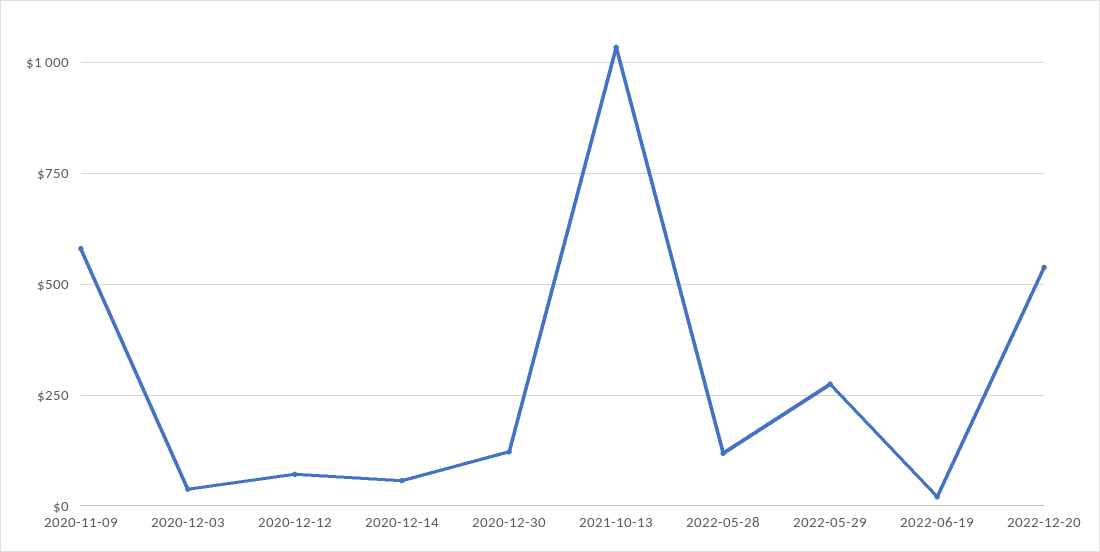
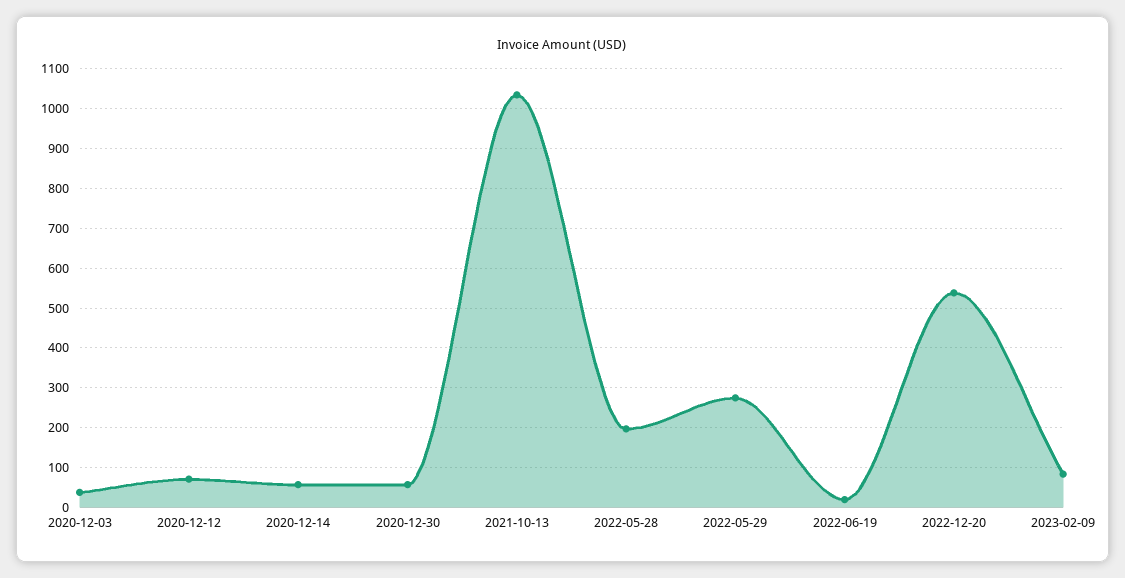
2020-11-09: 575 -> none
2020-12-30: 125 -> 60
2022-05-28: 125 -> 200
2023-02-09: none -> 80

